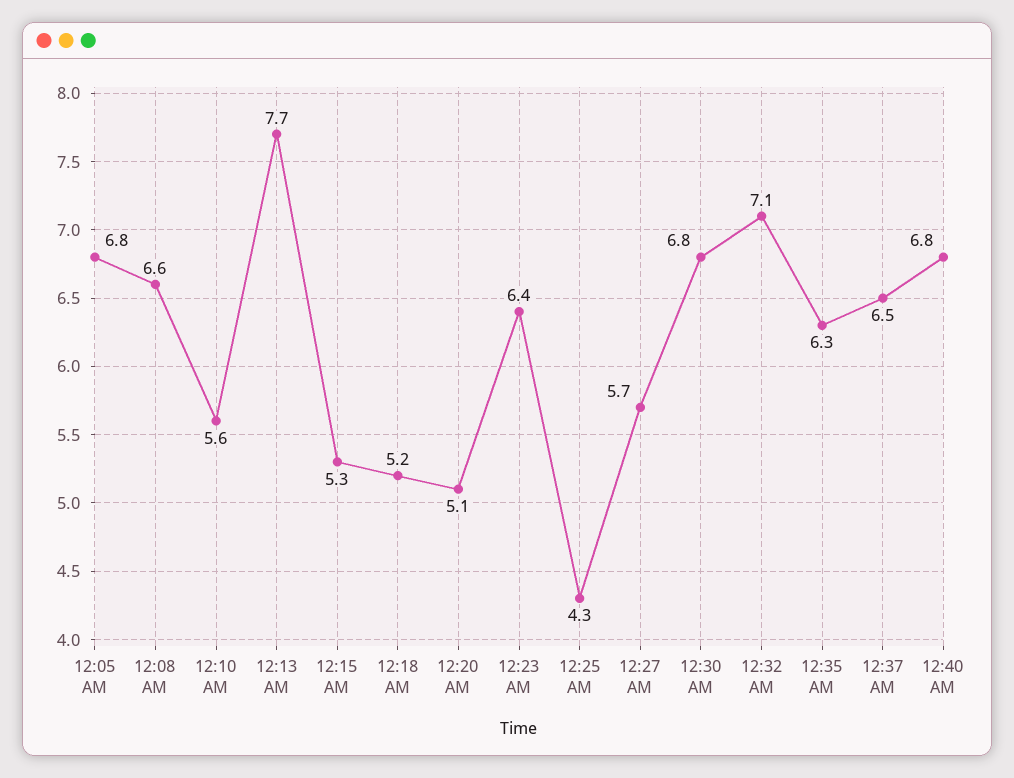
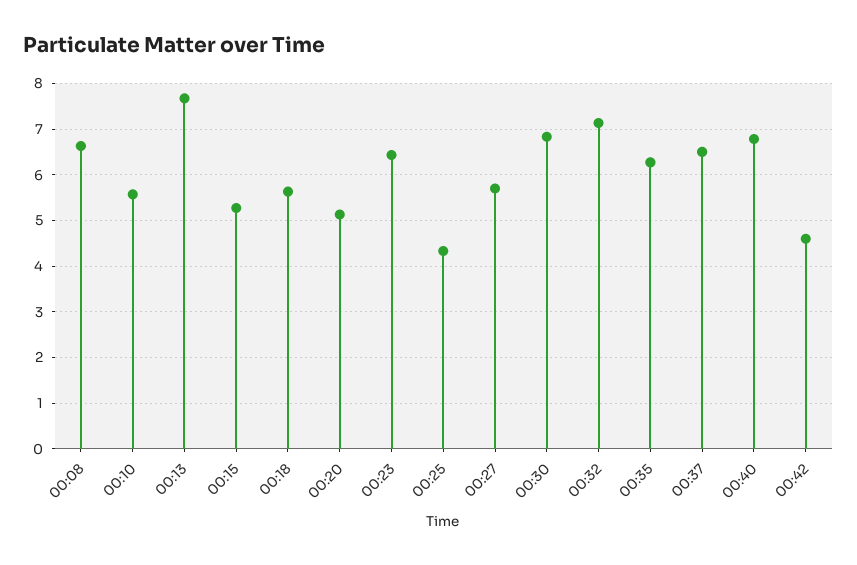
12:05 AM: 6.8 -> none
12:18 AM: 5.2 -> 5.6
00:42: none -> 4.6

